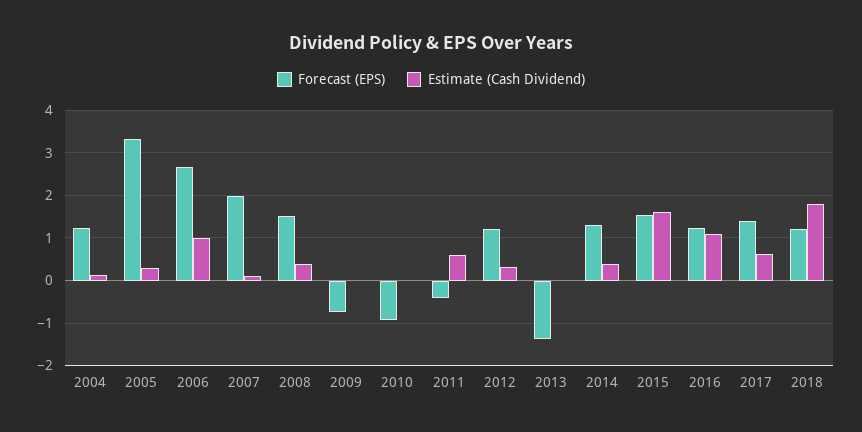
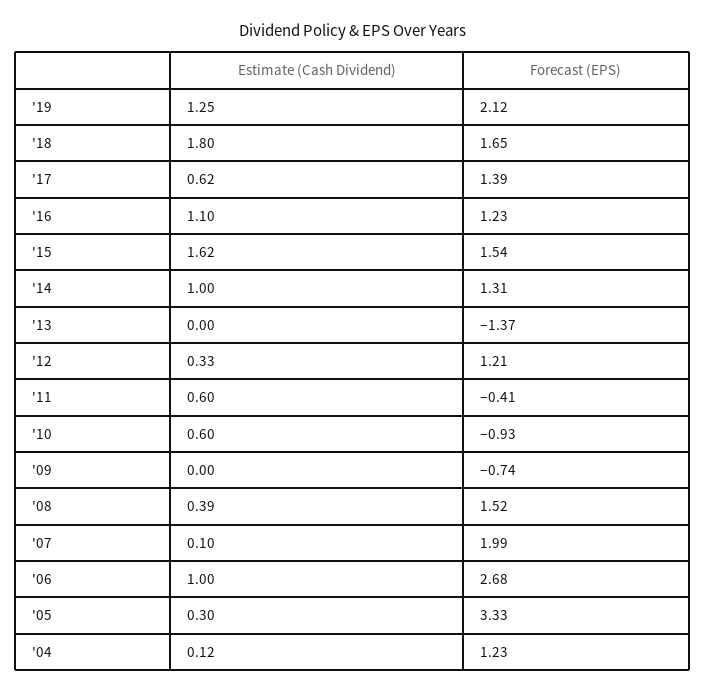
Estimate (Cash Dividend), 2010: 0 -> 0.6
Estimate (Cash Dividend), 2014: 0.4 -> 1
Forecast (EPS), 2018: 1.2 -> 1.65
Estimate (Cash Dividend), '19: none -> 1.25
Forecast (EPS), '19: none -> 2.12

